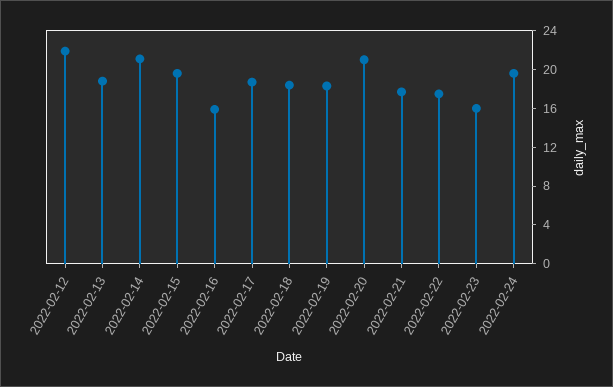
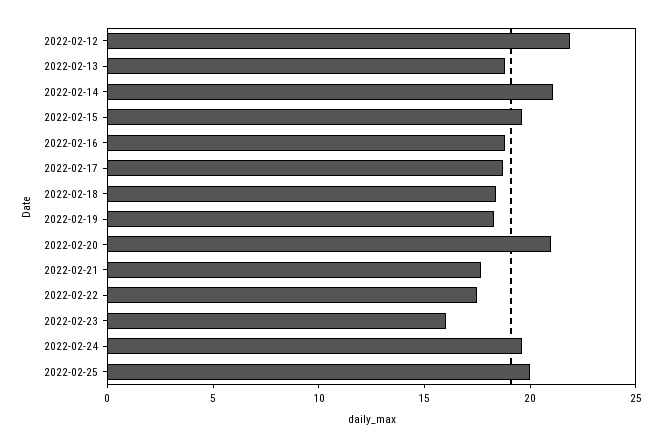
2022-02-16: 16 -> 19
2022-02-25: none -> 20

